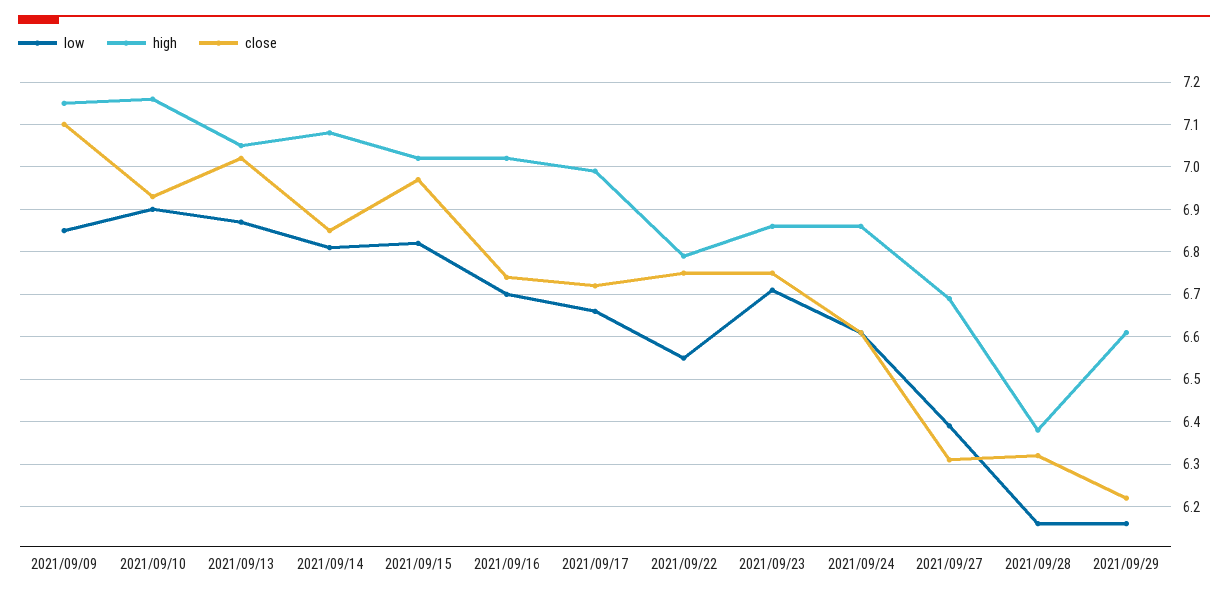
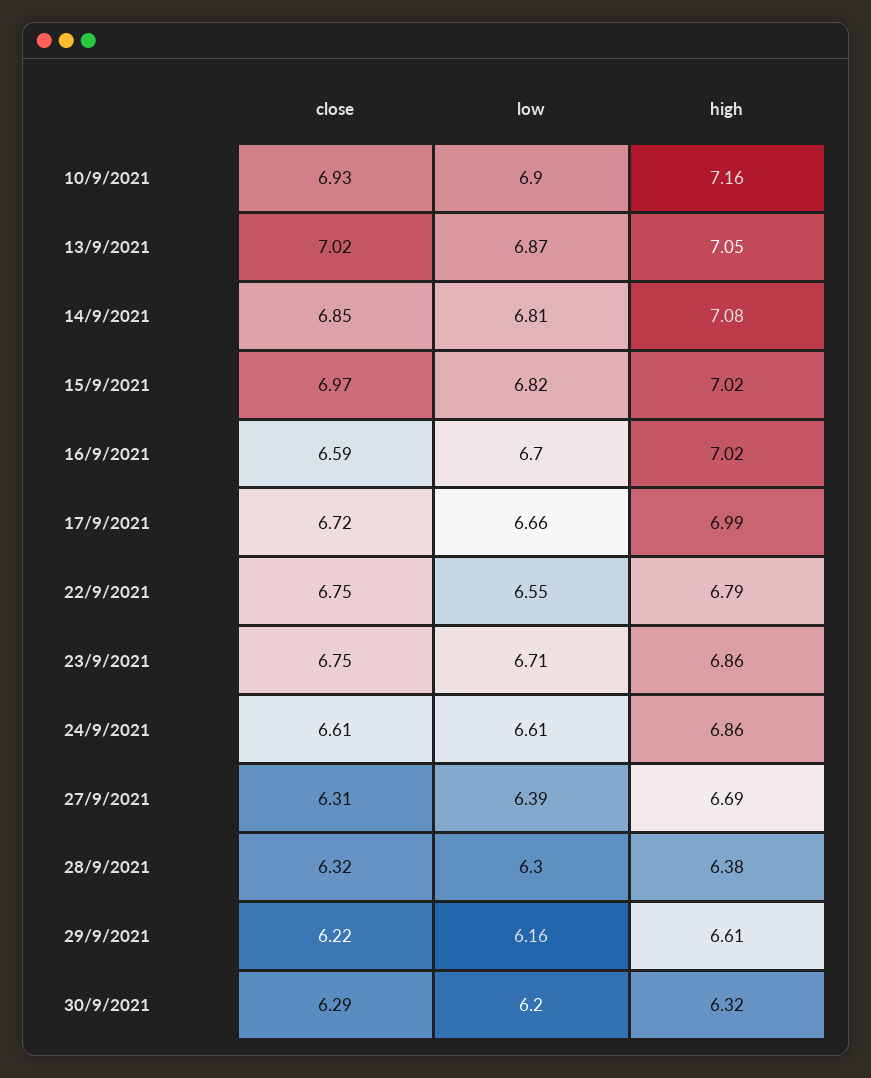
low, 2021/09/09: 6.85 -> none
high, 2021/09/09: 7.15 -> none
close, 2021/09/09: 7.1 -> none
close, 2021/09/16: 6.75 -> 6.59
low, 2021/09/28: 6.15 -> 6.3
close, 30/9/2021: none -> 6.29
low, 30/9/2021: none -> 6.2
high, 30/9/2021: none -> 6.32

